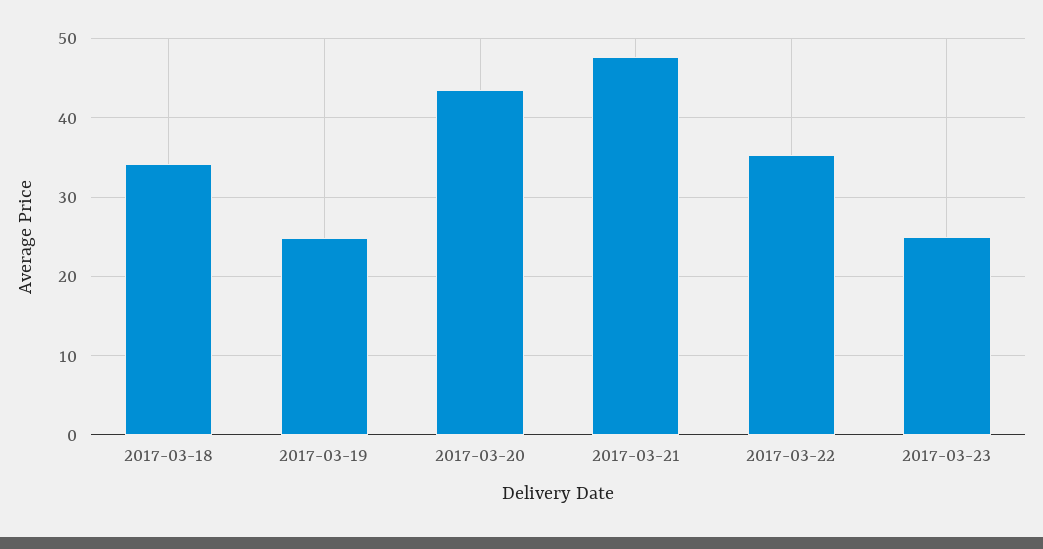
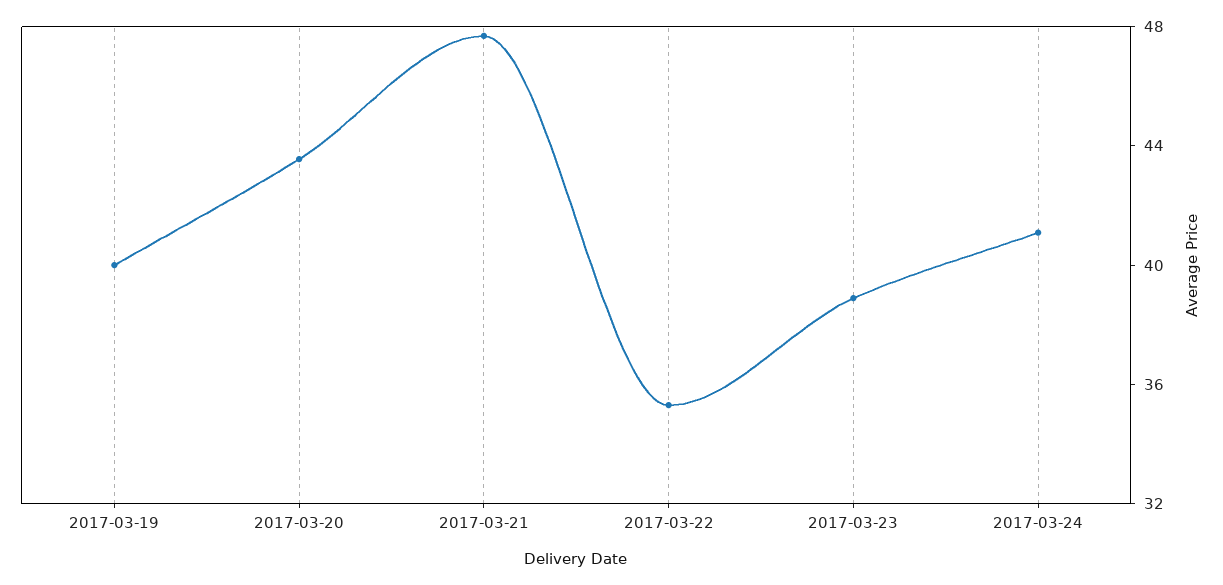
2017-03-18: 34 -> none
2017-03-19: 25 -> 40
2017-03-23: 25 -> 39
2017-03-24: none -> 41

